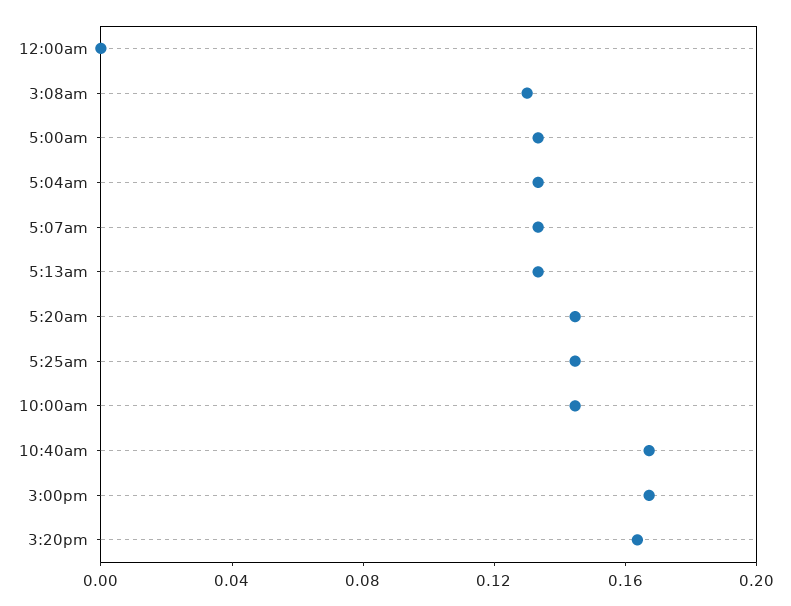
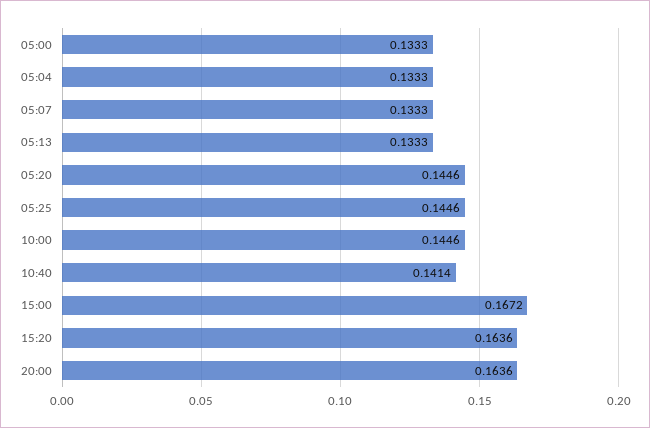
12:00am: 0 -> none
3:08am: 0.13 -> none
10:40am: 0.17 -> 0.1414
20:00: none -> 0.1636

